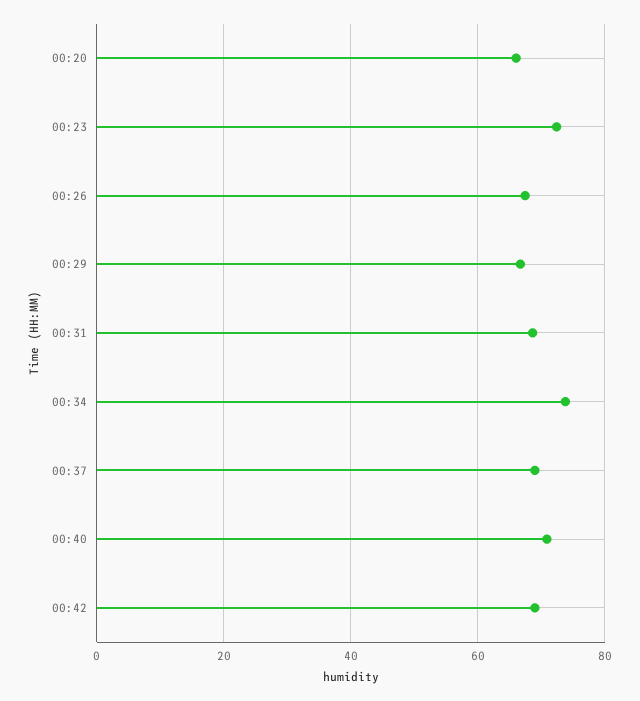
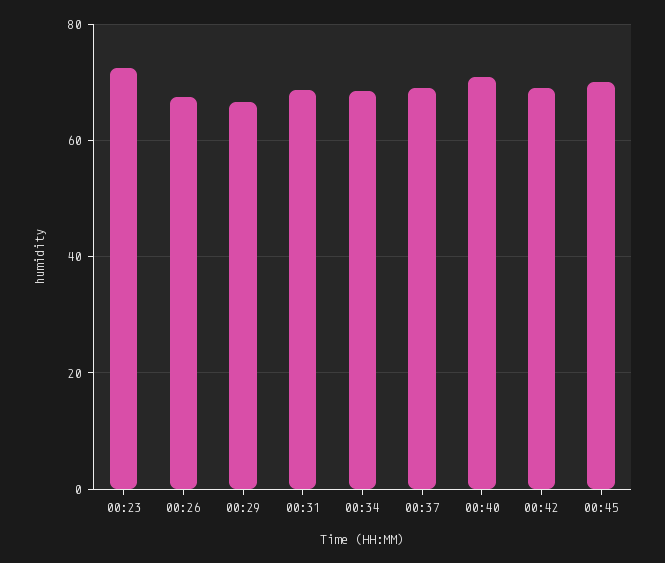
00:20: 66 -> none
00:34: 74 -> 68
00:45: none -> 70

